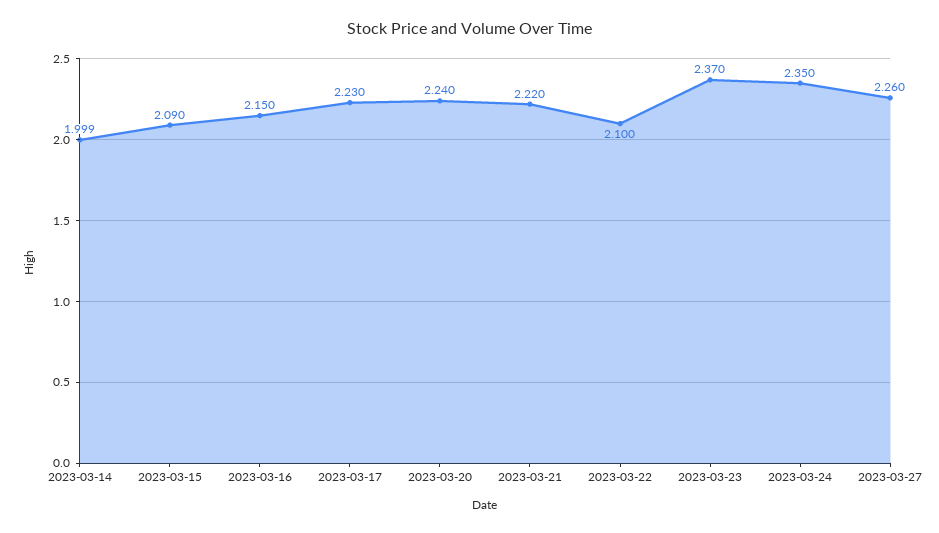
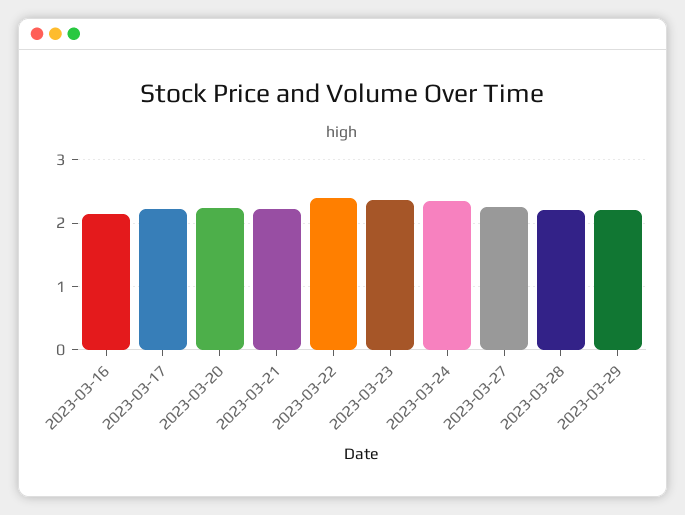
2023-03-14: 1.999 -> none
2023-03-15: 2.09 -> none
2023-03-22: 2.1 -> 2.4
2023-03-28: none -> 2.2
2023-03-29: none -> 2.2

